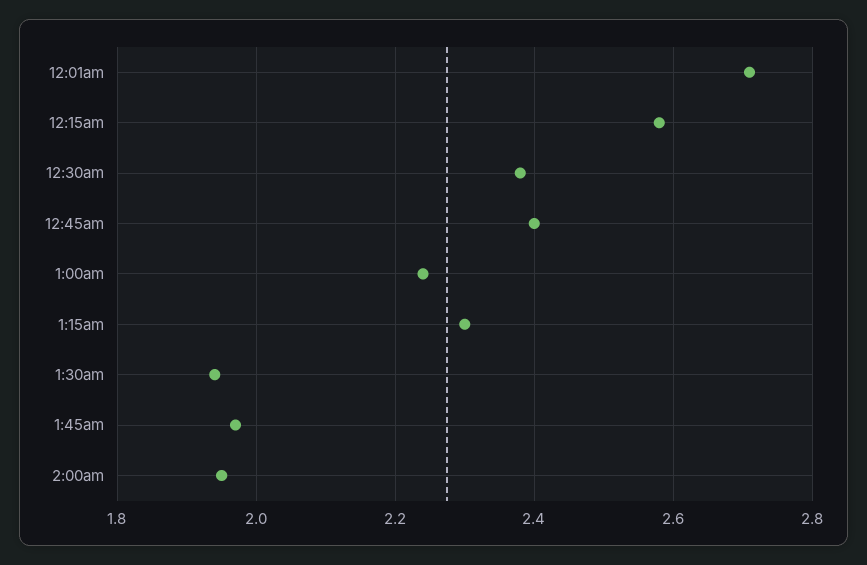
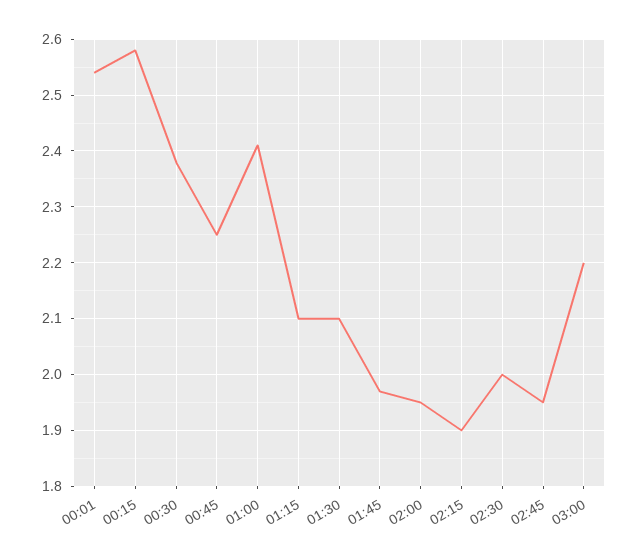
12:01am: 2.7 -> 2.55
12:45am: 2.4 -> 2.25
1:00am: 2.25 -> 2.4
1:15am: 2.3 -> 2.1
1:30am: 1.95 -> 2.1
02:15: none -> 1.9
02:30: none -> 2
02:45: none -> 1.95
03:00: none -> 2.2

